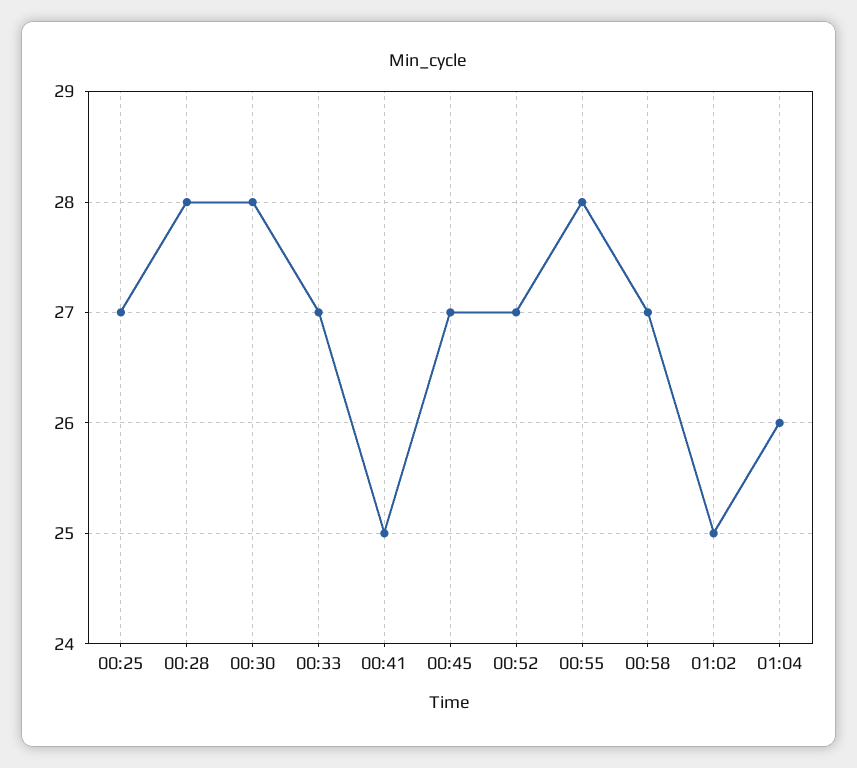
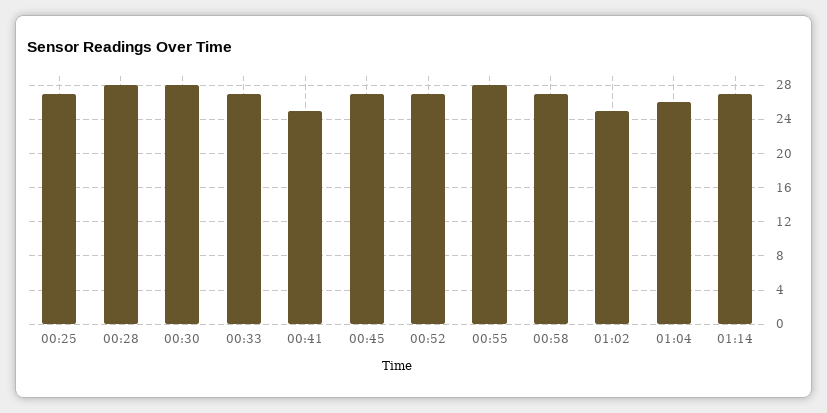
01:14: none -> 27

